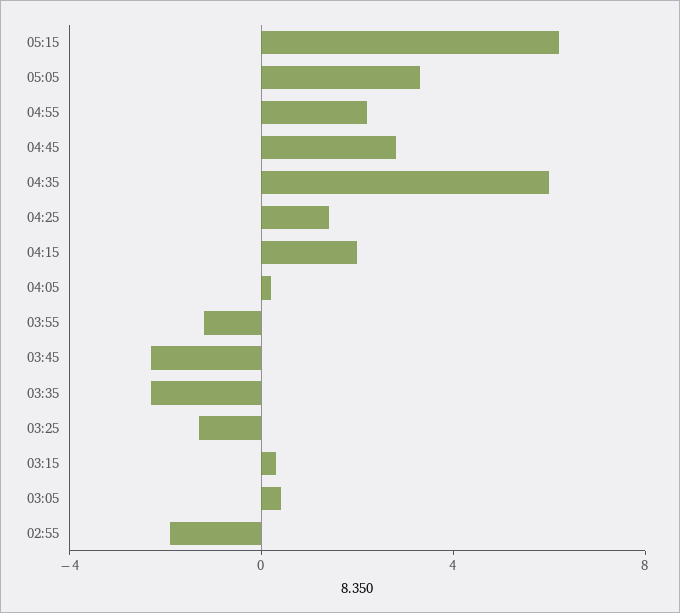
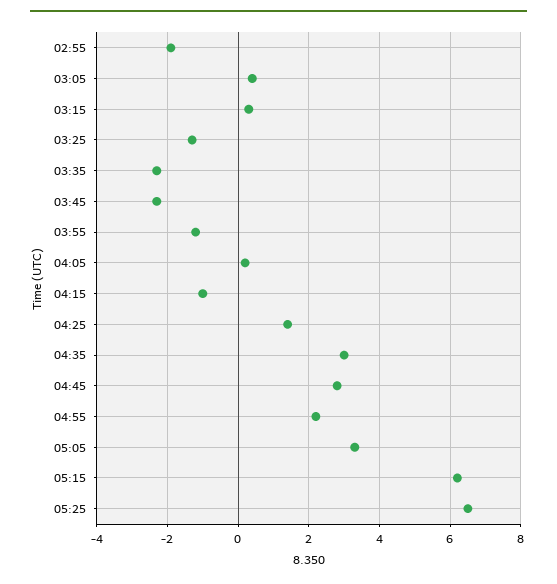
04:35: 6 -> 3
04:15: 2 -> -1
05:25: none -> 6.5

